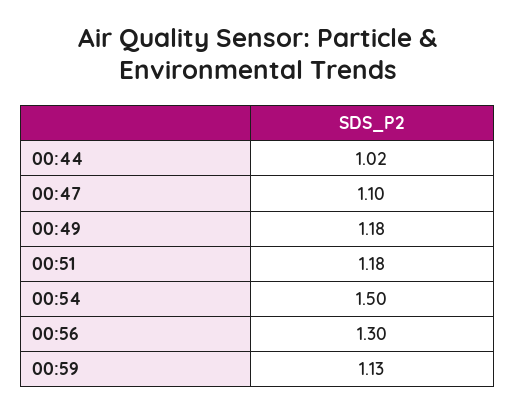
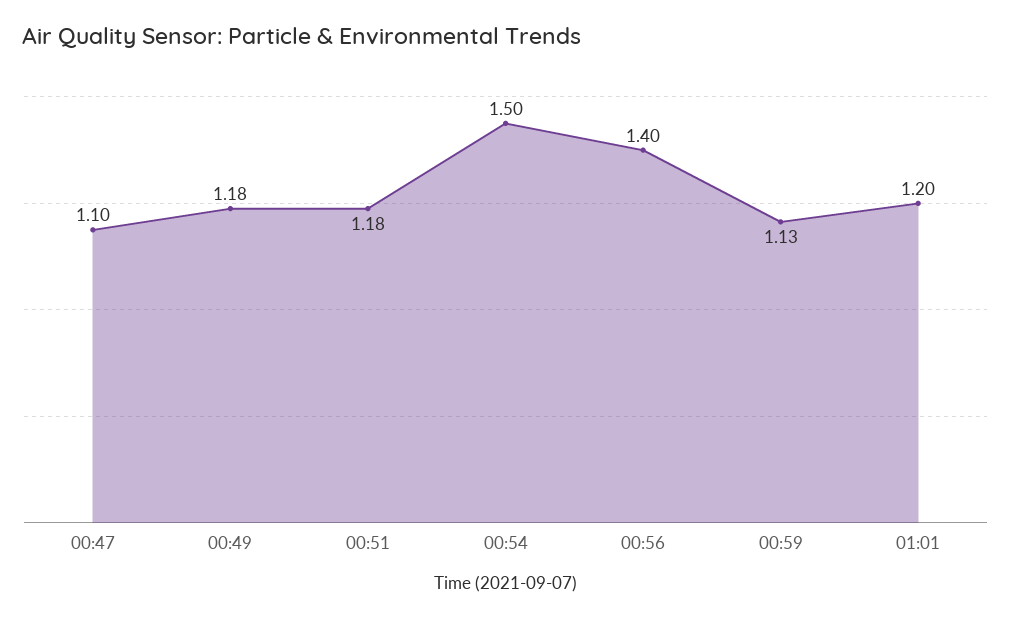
00:44: 1.02 -> none
00:56: 1.3 -> 1.4
01:01: none -> 1.2

